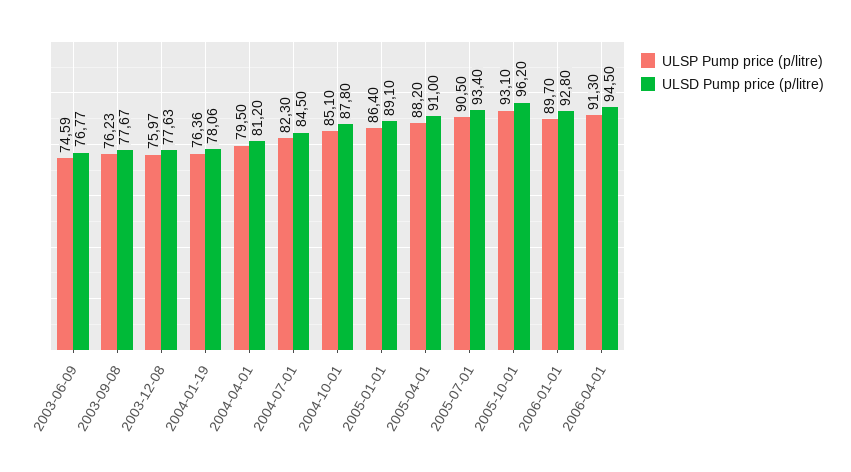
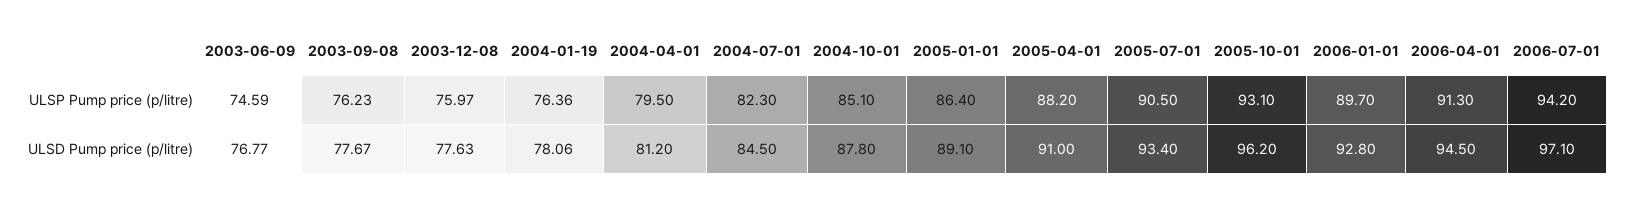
ULSP Pump price (p/litre), 2006-07-01: none -> 94.2
ULSD Pump price (p/litre), 2006-07-01: none -> 97.1

